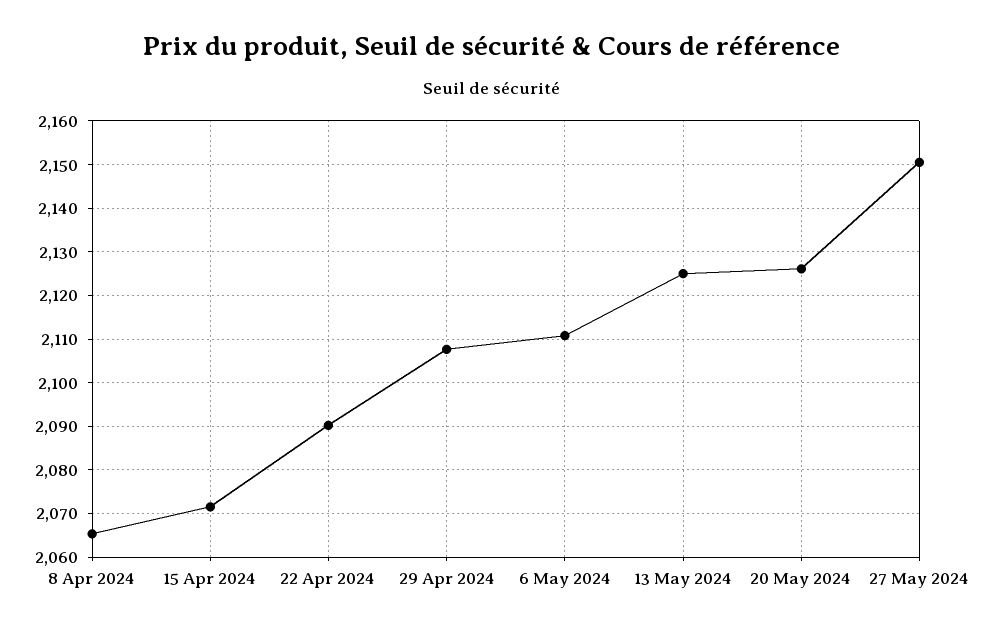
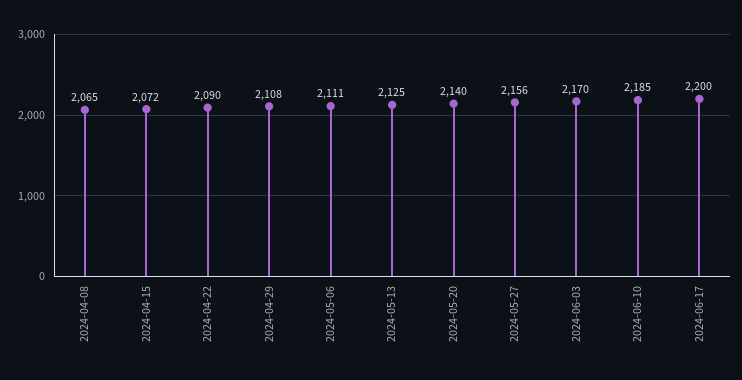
20 May 2024: 2126 -> 2140
27 May 2024: 2150 -> 2156
2024-06-03: none -> 2170
2024-06-10: none -> 2185
2024-06-17: none -> 2200

